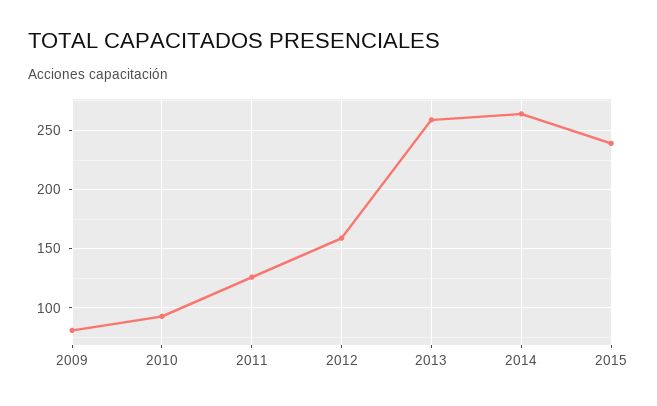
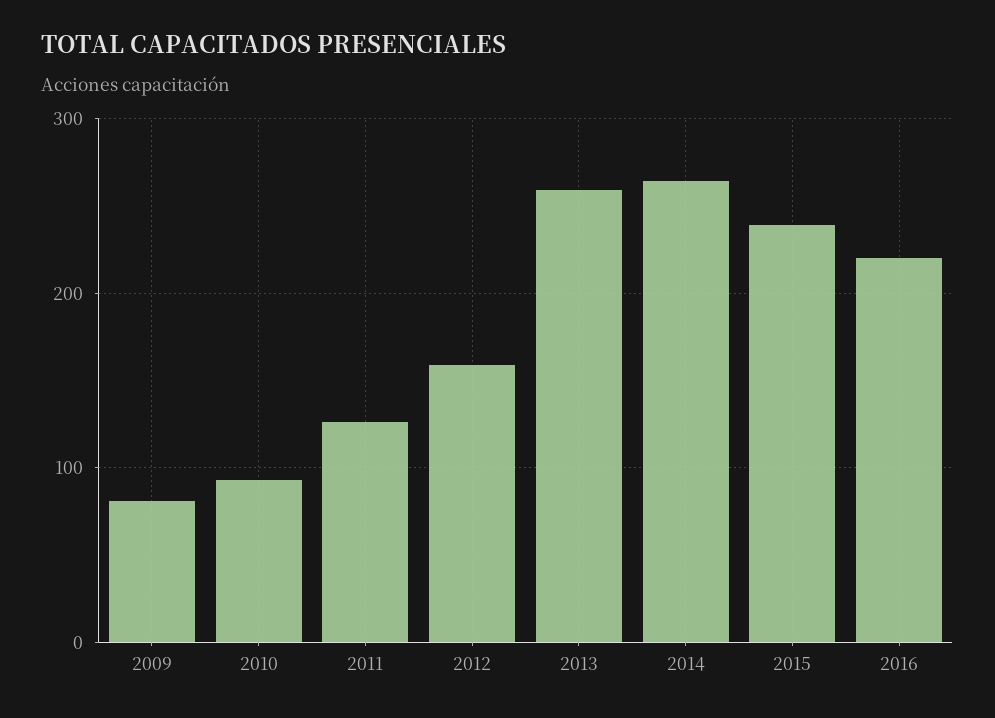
2016: none -> 220

